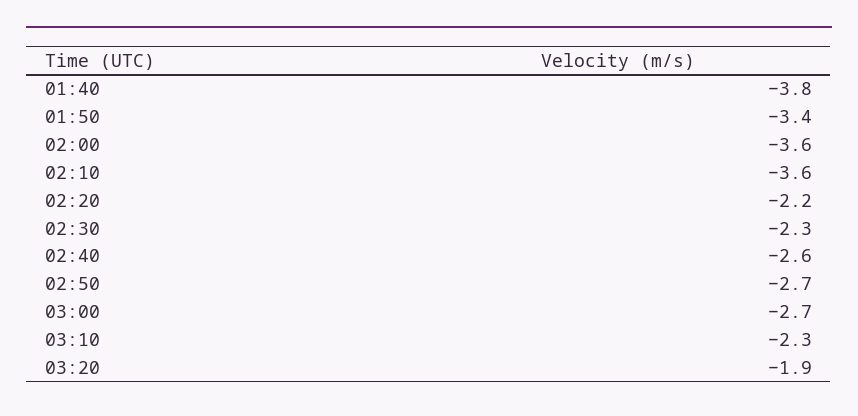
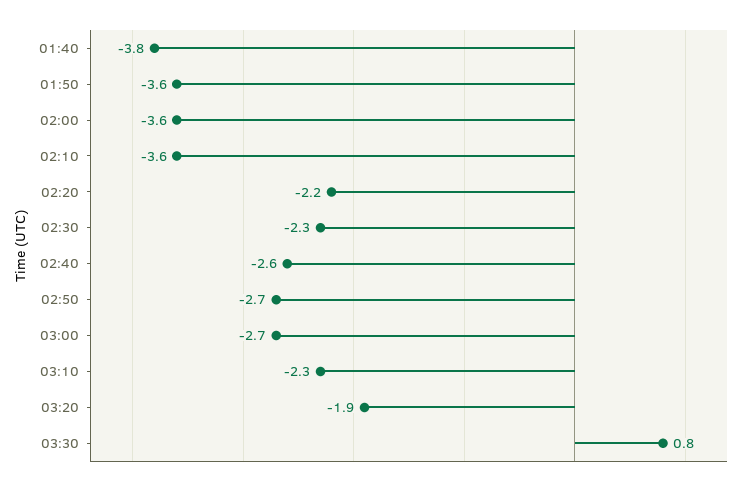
01:50: -3.4 -> -3.6
03:30: none -> 0.8

